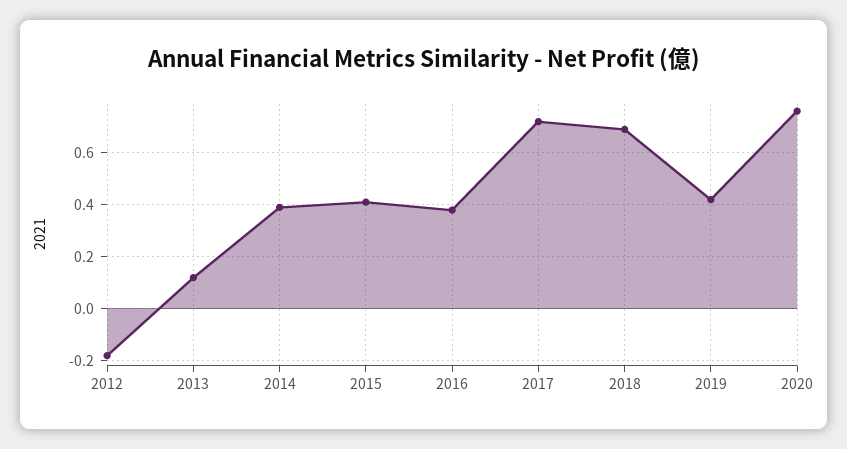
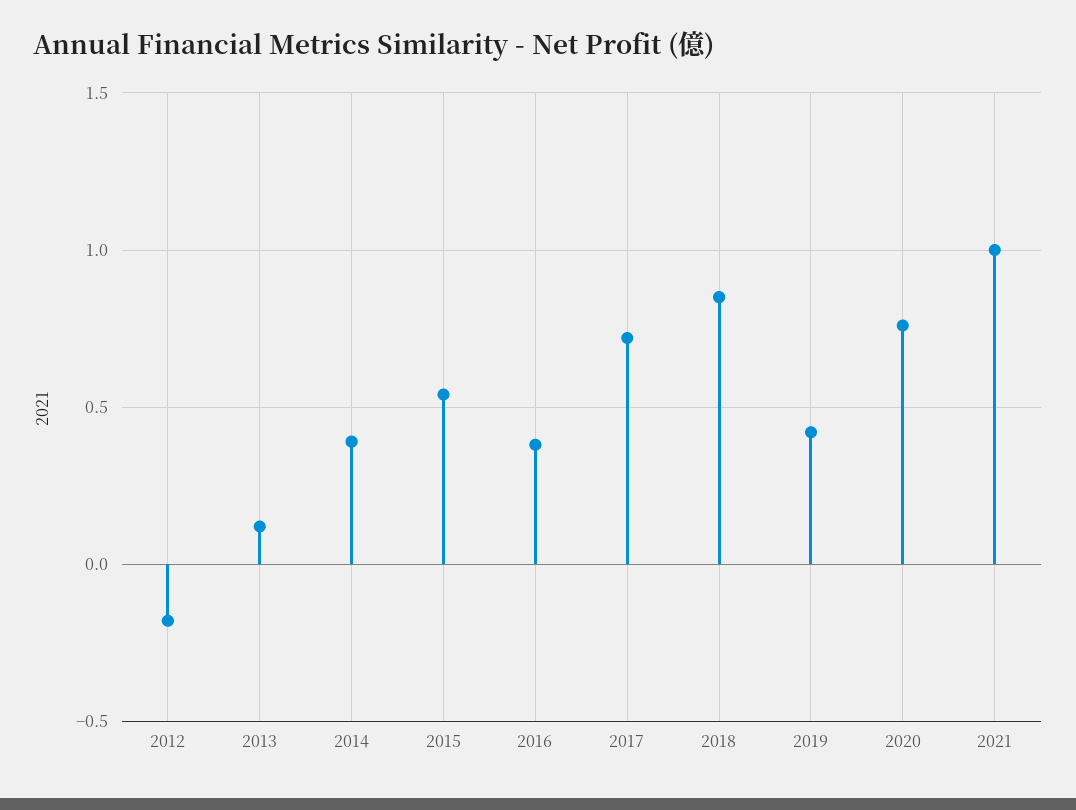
2015: 0.4 -> 0.55
2018: 0.7 -> 0.85
2021: none -> 1

